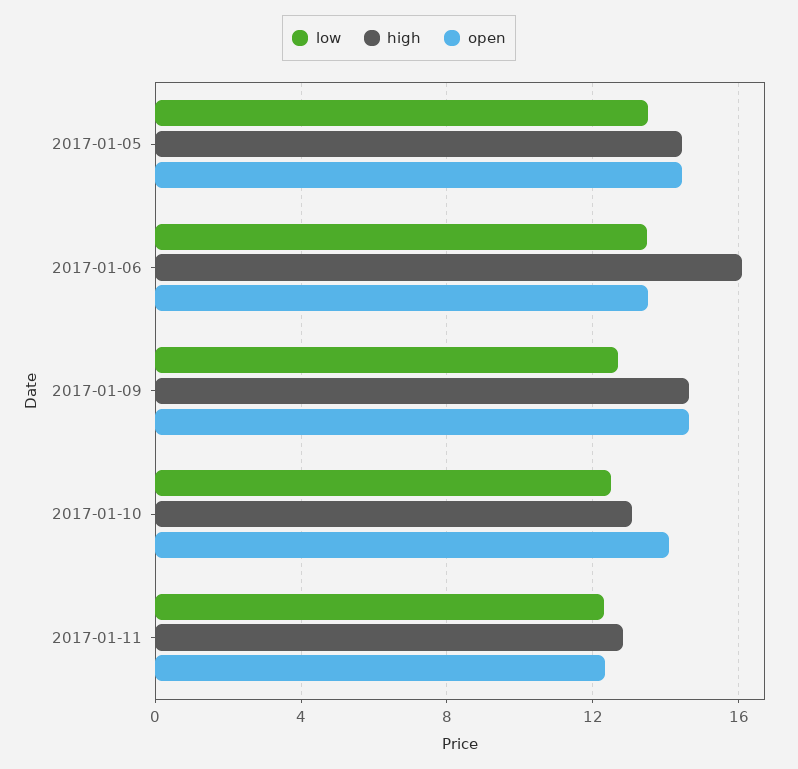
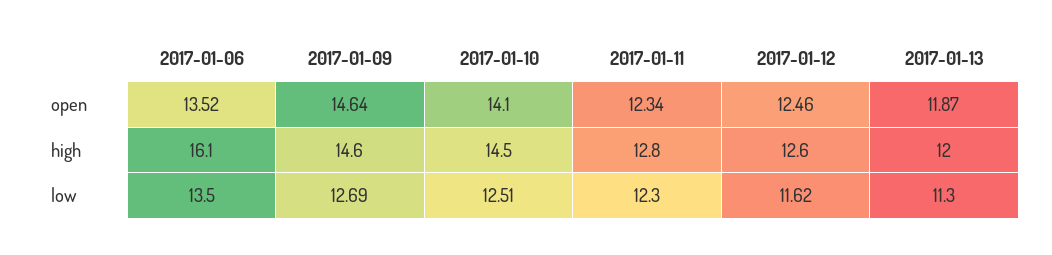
low, 2017-01-05: 13.5 -> none
high, 2017-01-05: 14.5 -> none
open, 2017-01-05: 14.5 -> none
high, 2017-01-10: 13 -> 14.5
open, 2017-01-12: none -> 12.46
open, 2017-01-13: none -> 11.87
high, 2017-01-12: none -> 12.6
high, 2017-01-13: none -> 12
low, 2017-01-12: none -> 11.62
low, 2017-01-13: none -> 11.3

